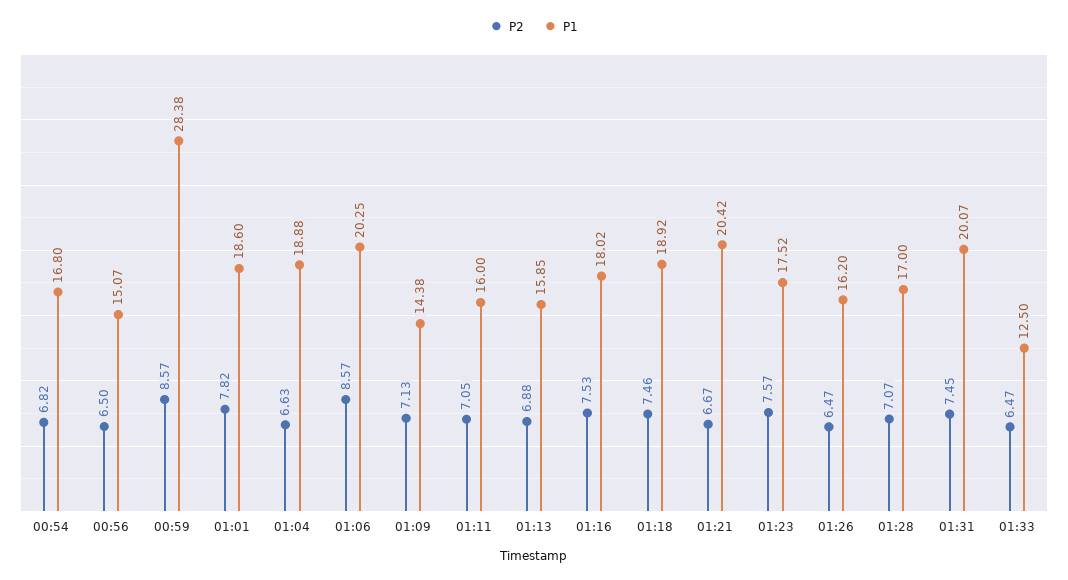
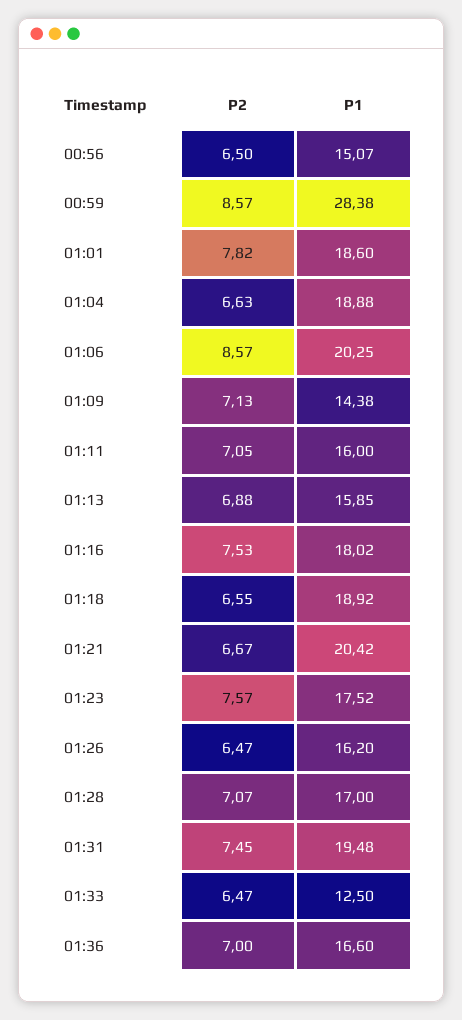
P2, 00:54: 6.82 -> none
P1, 00:54: 16.8 -> none
P2, 01:18: 7.46 -> 6.55
P1, 01:31: 20.07 -> 19.48
P2, 01:36: none -> 7
P1, 01:36: none -> 16.6

